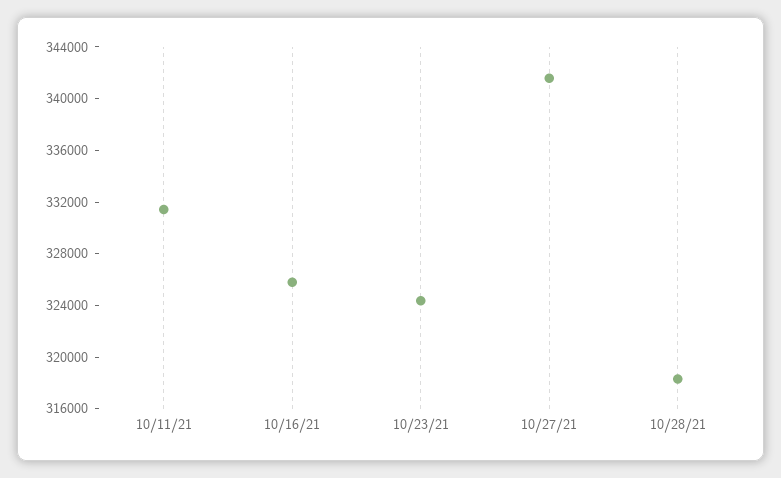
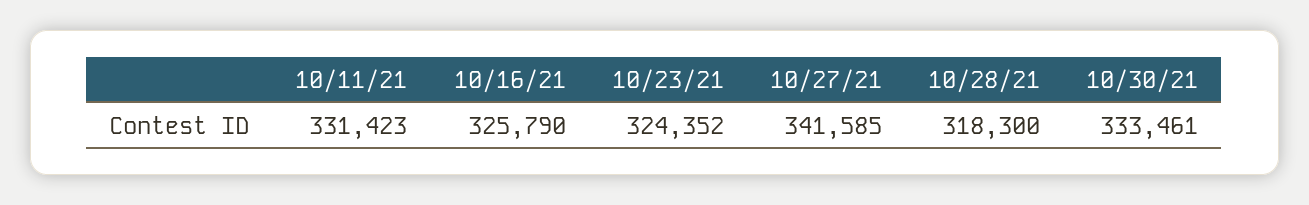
10/30/21: none -> 333461

